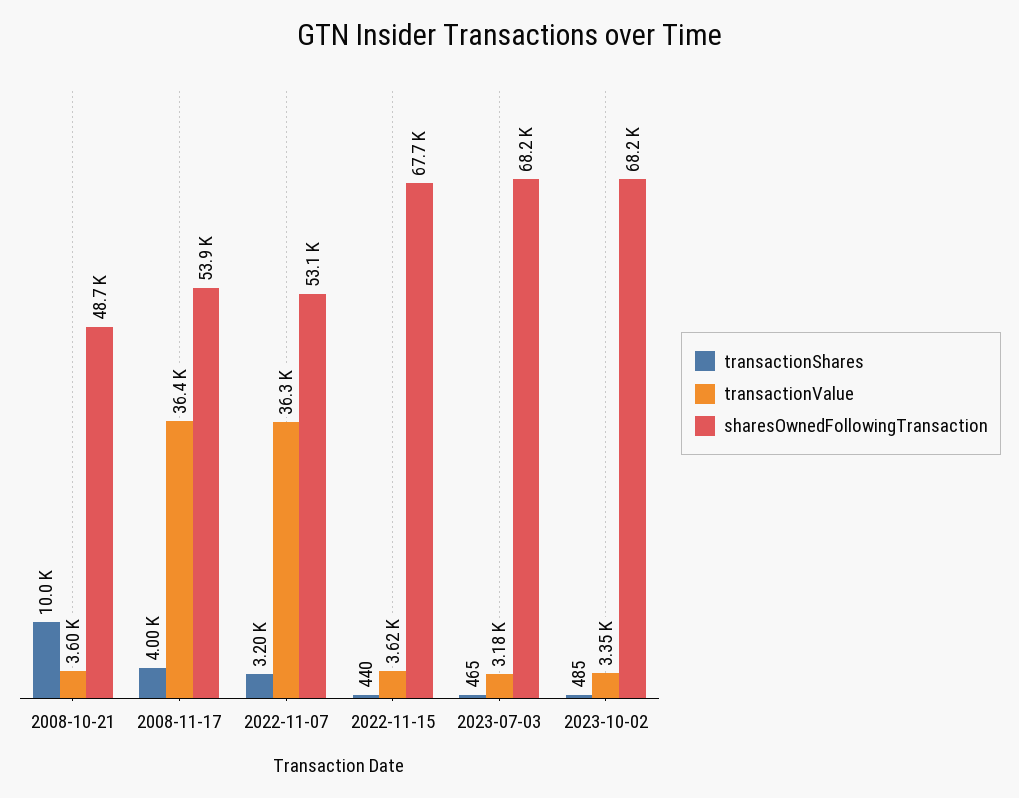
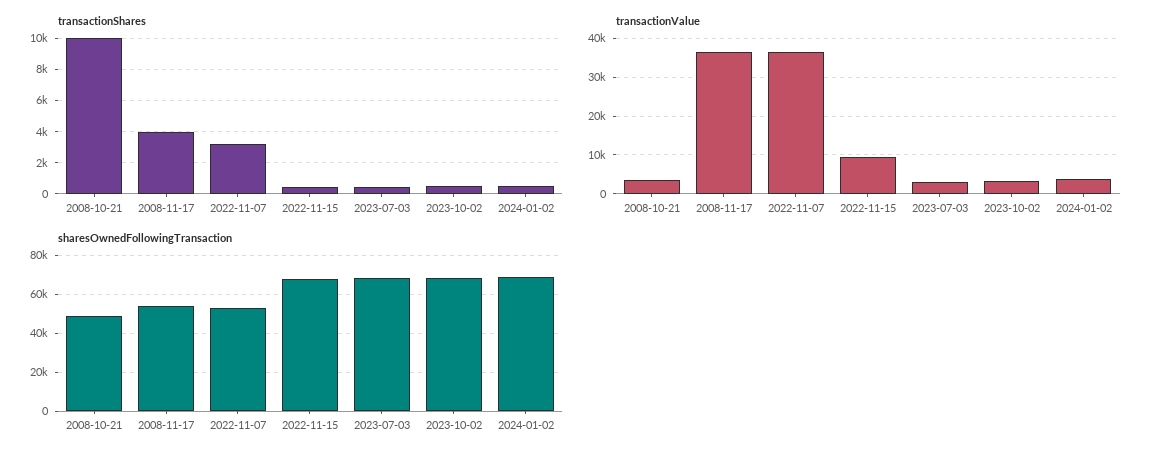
transactionValue, 2022-11-15: 3620 -> 10000
transactionShares, 2024-01-02: none -> 500
transactionValue, 2024-01-02: none -> 4000
sharesOwnedFollowingTransaction, 2024-01-02: none -> 70000

